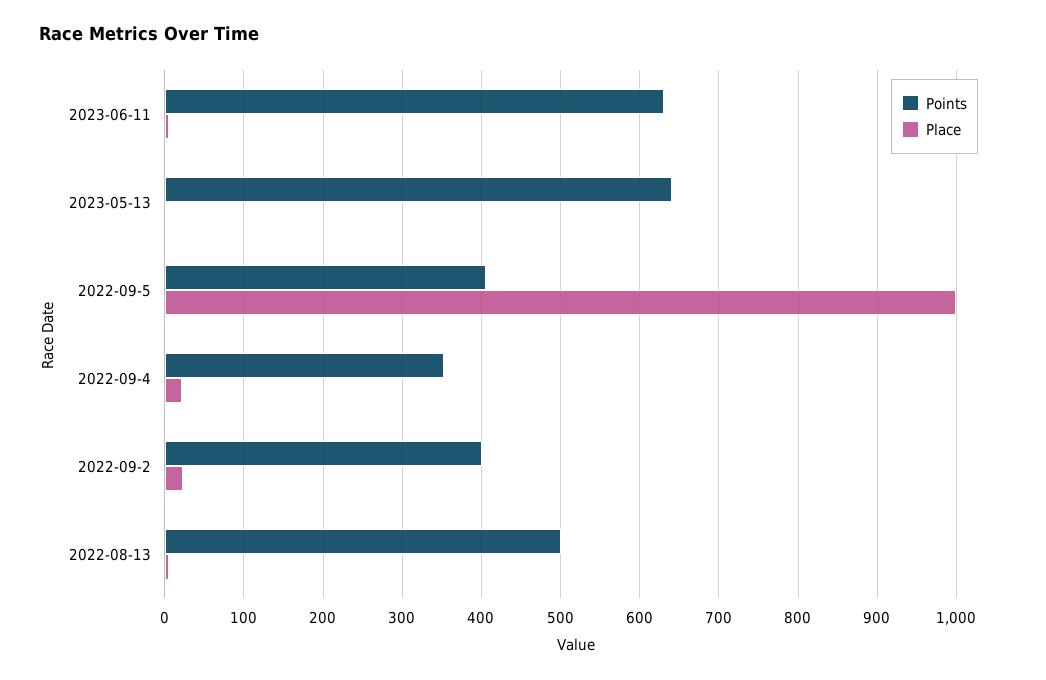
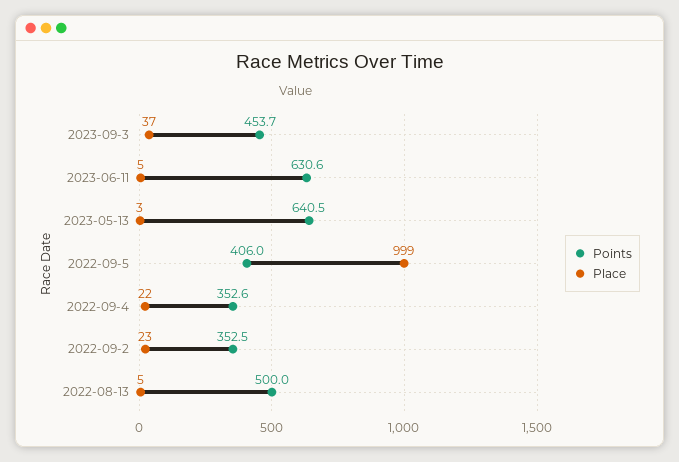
Points, 2022-09-2: 400 -> 352.5
Points, 2023-09-3: none -> 453.7
Place, 2023-09-3: none -> 37

